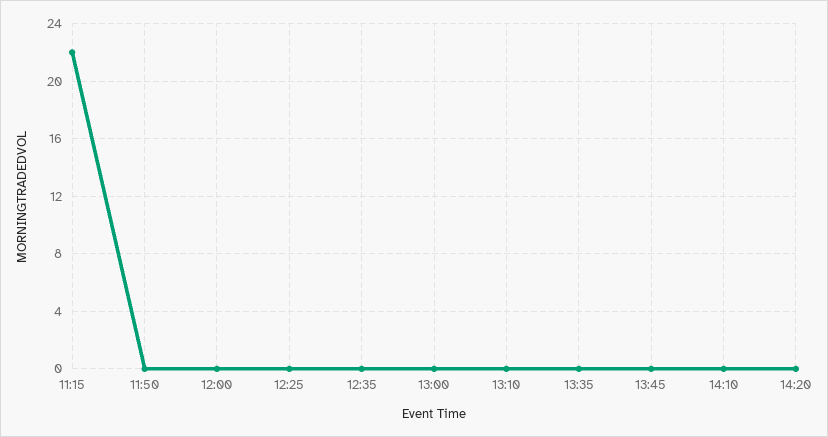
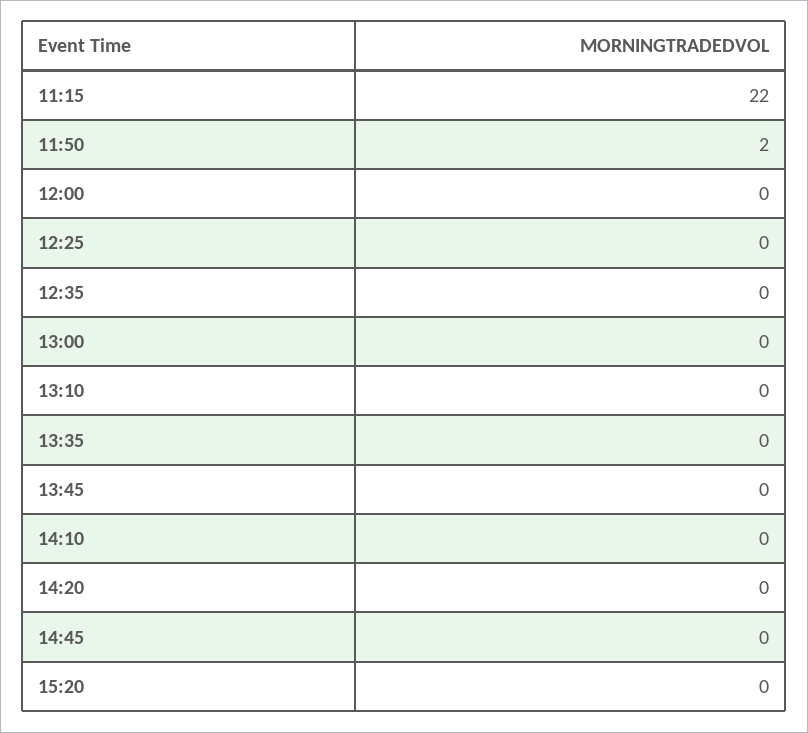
11:50: 0 -> 2
14:45: none -> 0
15:20: none -> 0

